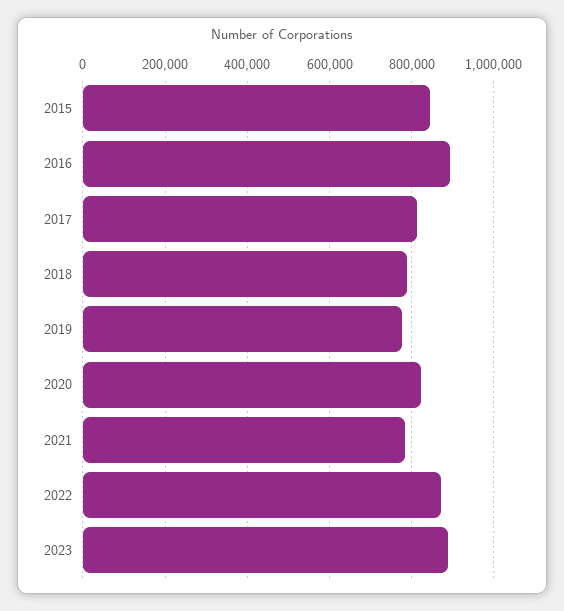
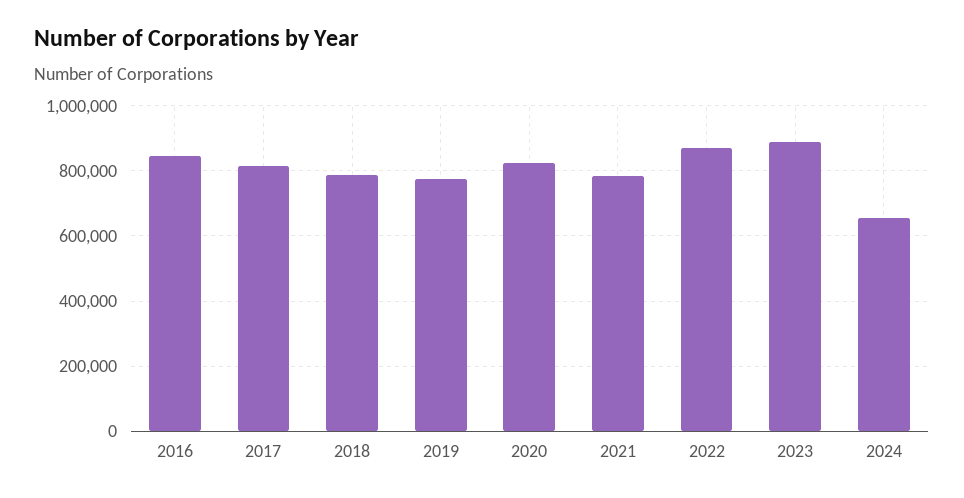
2015: 840000 -> none
2016: 900000 -> 840000
2024: none -> 660000

